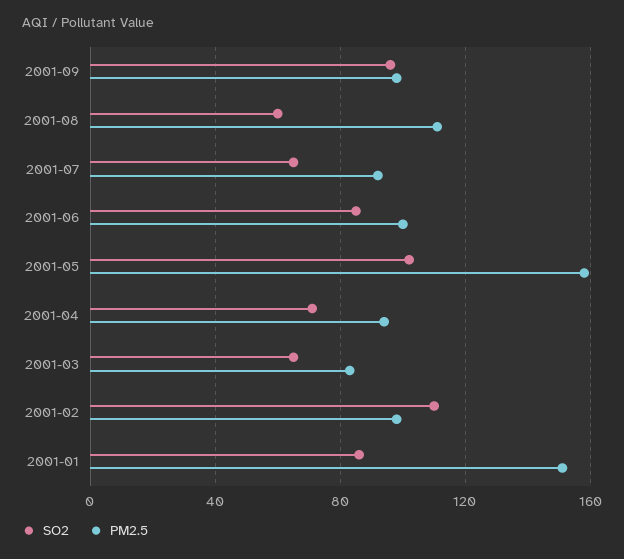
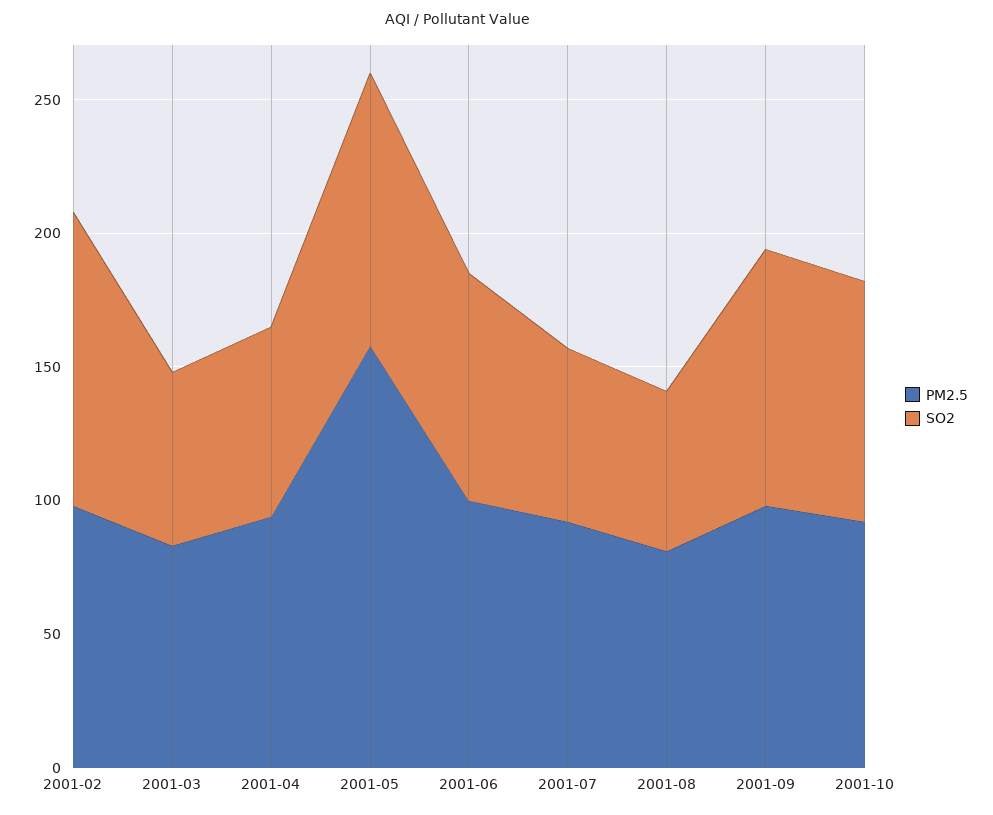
PM2.5, 2001-08: 110 -> 80
SO2, 2001-01: 85 -> none
PM2.5, 2001-01: 150 -> none
PM2.5, 2001-10: none -> 90
SO2, 2001-10: none -> 90

